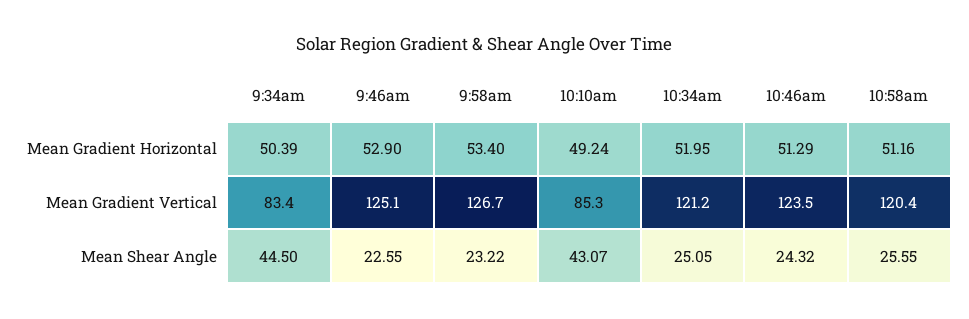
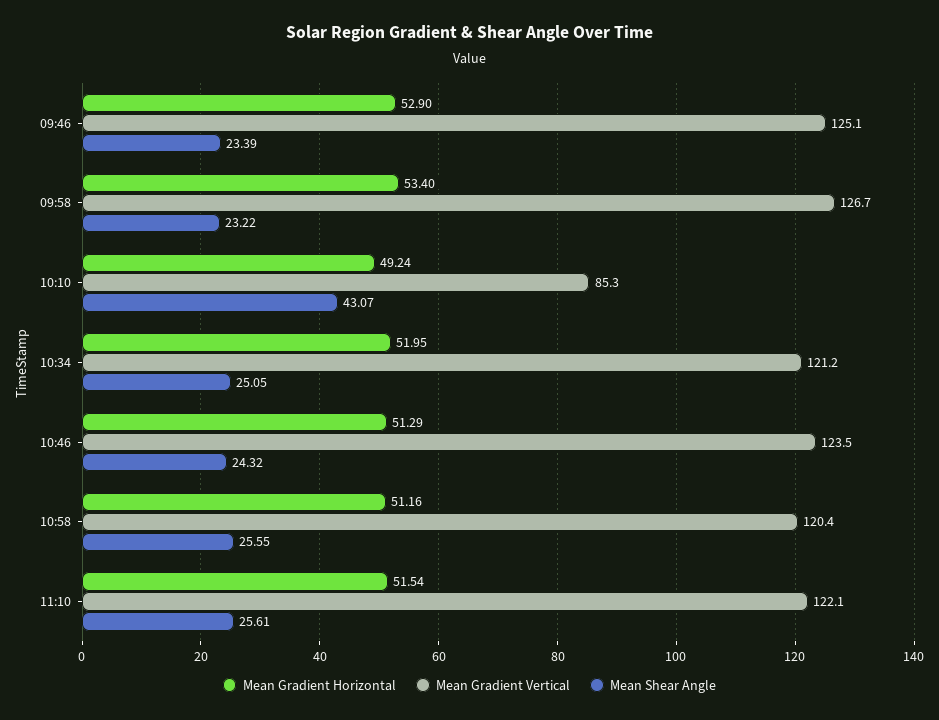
Mean Gradient Horizontal, 9:34am: 50.39 -> none
Mean Gradient Vertical, 9:34am: 83.4 -> none
Mean Shear Angle, 9:34am: 44.5 -> none
Mean Shear Angle, 9:46am: 22.55 -> 23.39
Mean Gradient Horizontal, 11:10: none -> 51.54
Mean Gradient Vertical, 11:10: none -> 122.1
Mean Shear Angle, 11:10: none -> 25.61

